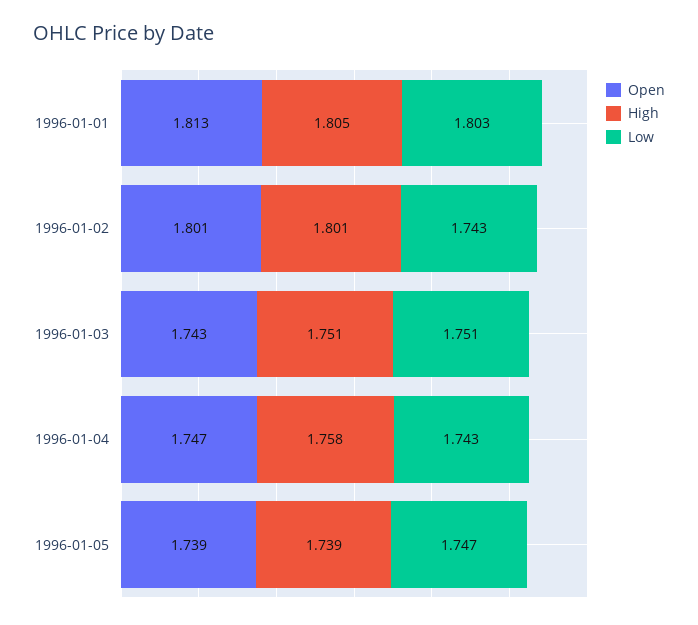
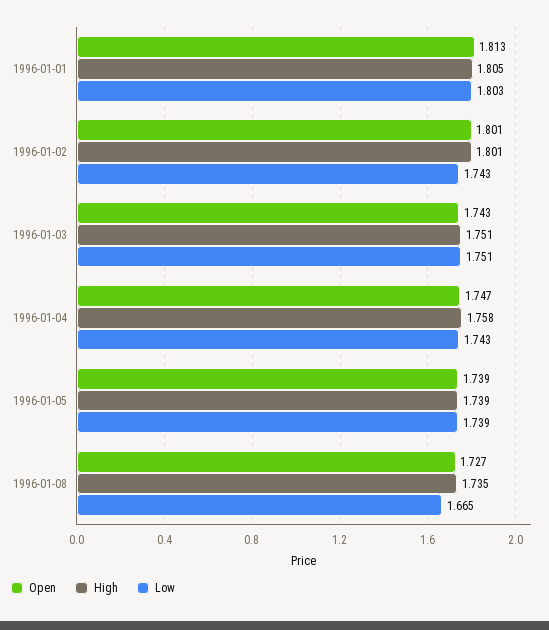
Low, 1996-01-05: 1.747 -> 1.739
Open, 1996-01-08: none -> 1.727
High, 1996-01-08: none -> 1.735
Low, 1996-01-08: none -> 1.665

